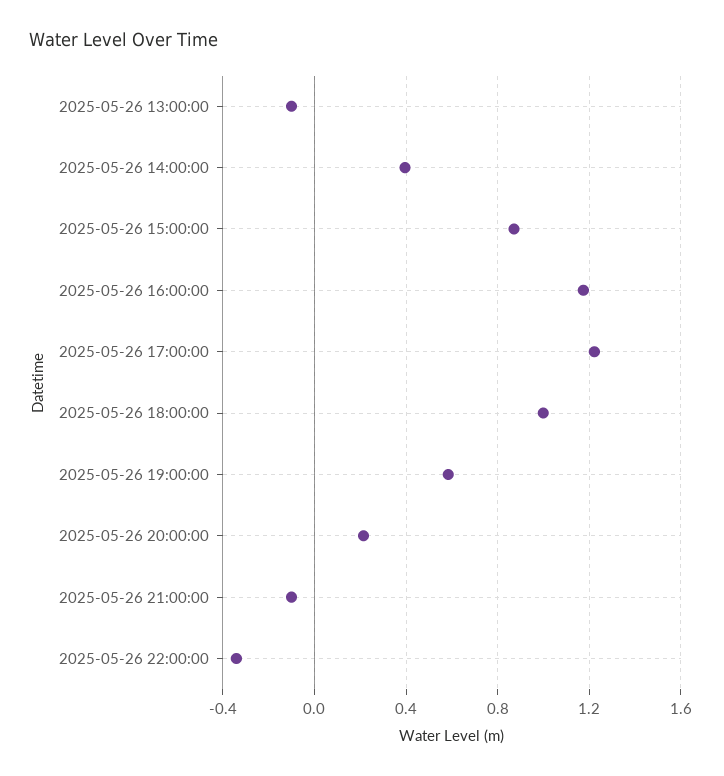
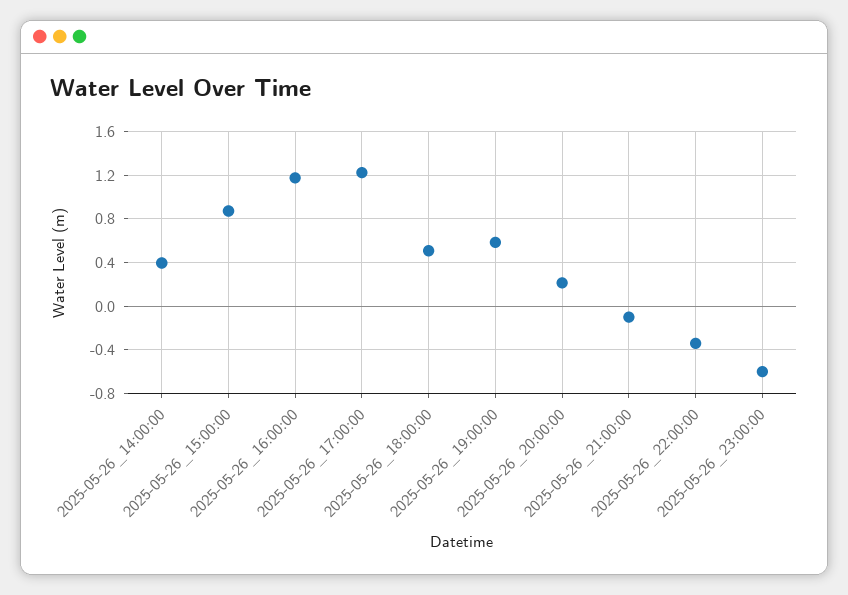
2025-05-26 13:00:00: -0.1 -> none
2025-05-26 18:00:00: 1 -> 0.5
2025-05-26_23:00:00: none -> -0.6

